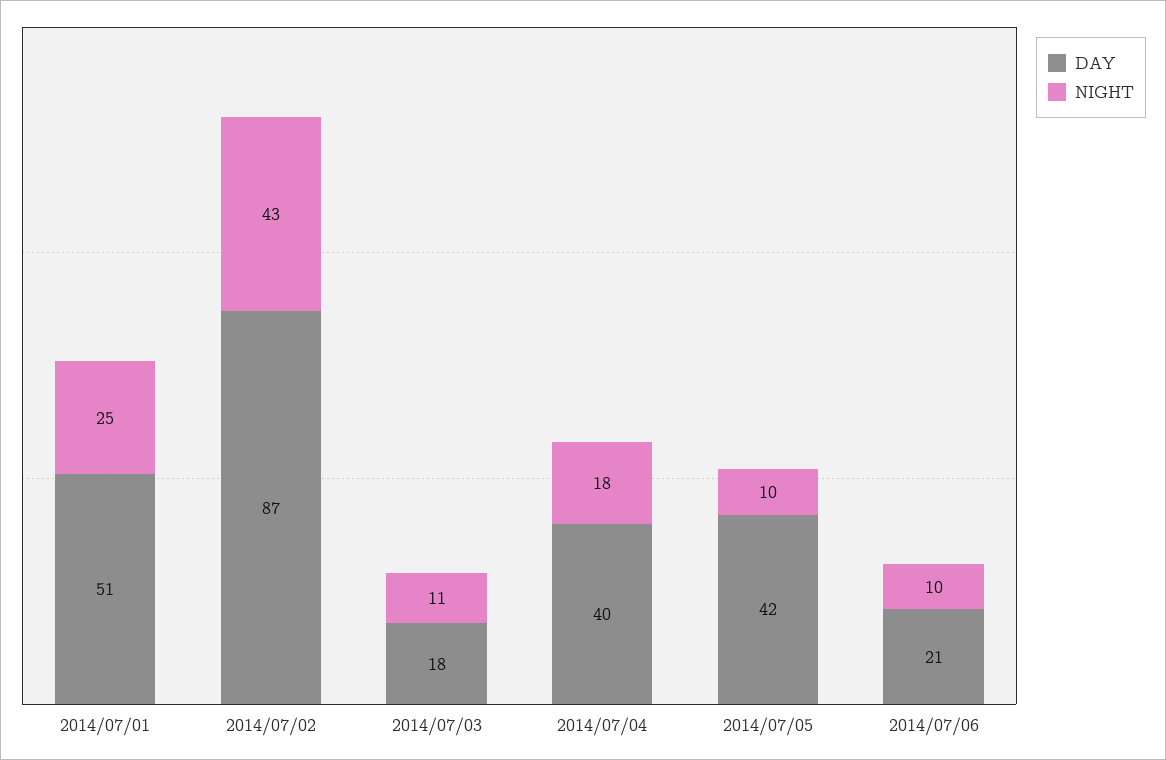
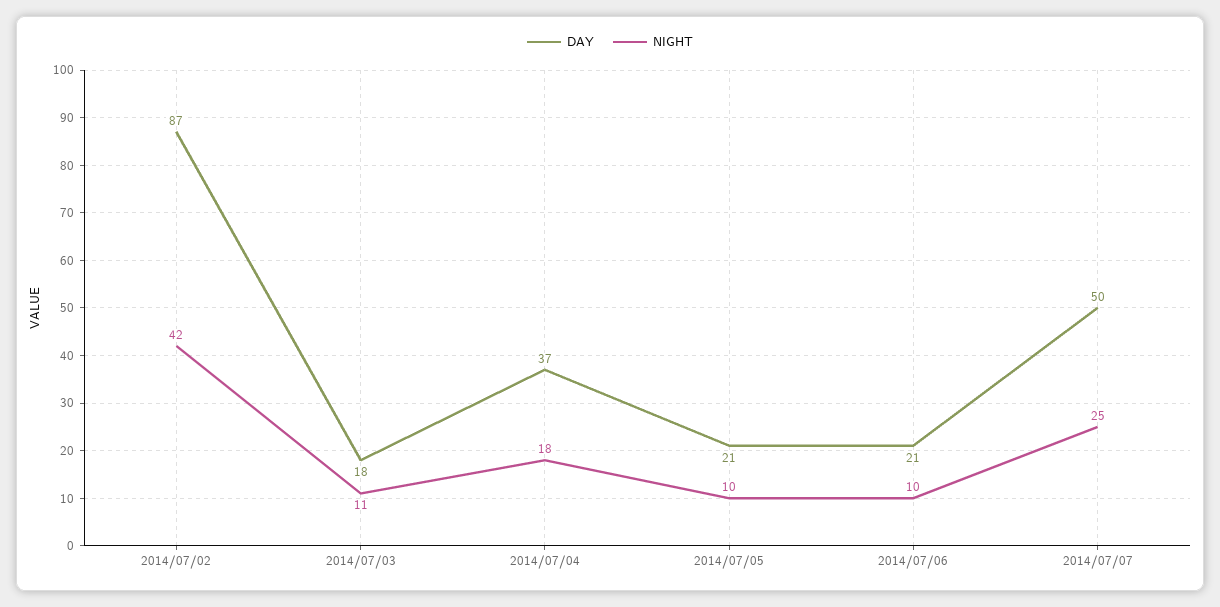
DAY, 2014/07/01: 51 -> none
NIGHT, 2014/07/01: 25 -> none
NIGHT, 2014/07/02: 43 -> 42
DAY, 2014/07/04: 40 -> 37
DAY, 2014/07/05: 42 -> 21
DAY, 2014/07/07: none -> 50
NIGHT, 2014/07/07: none -> 25

